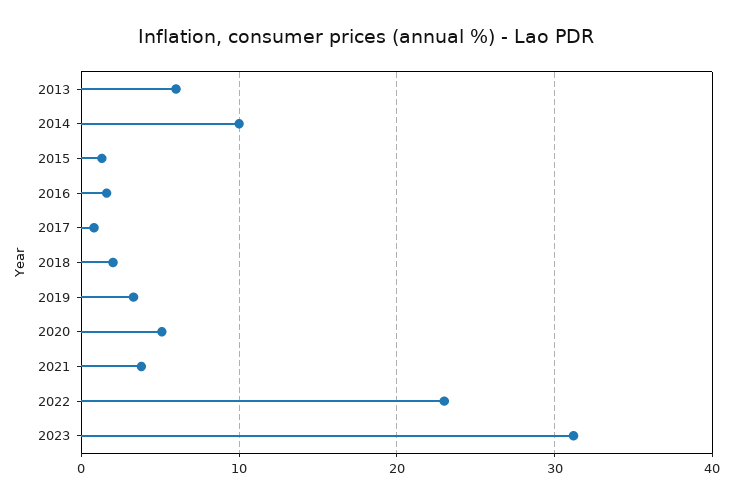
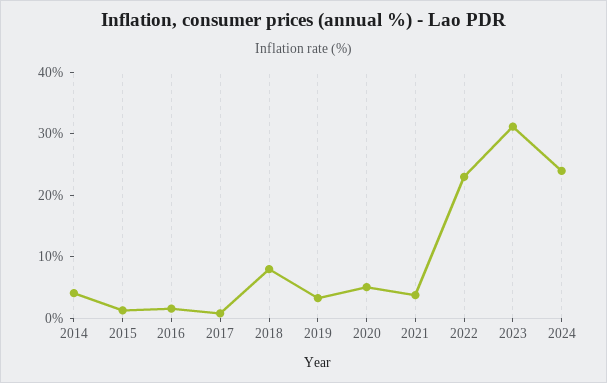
2013: 6 -> none
2014: 10 -> 4
2018: 2 -> 8
2024: none -> 24

